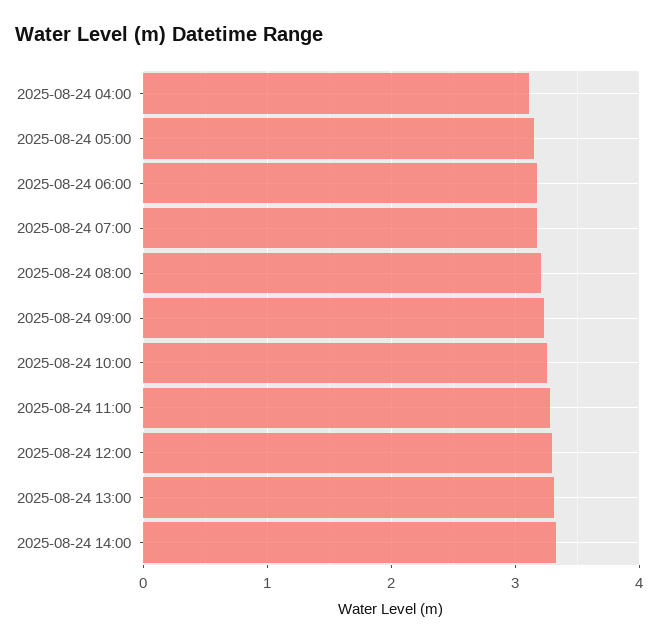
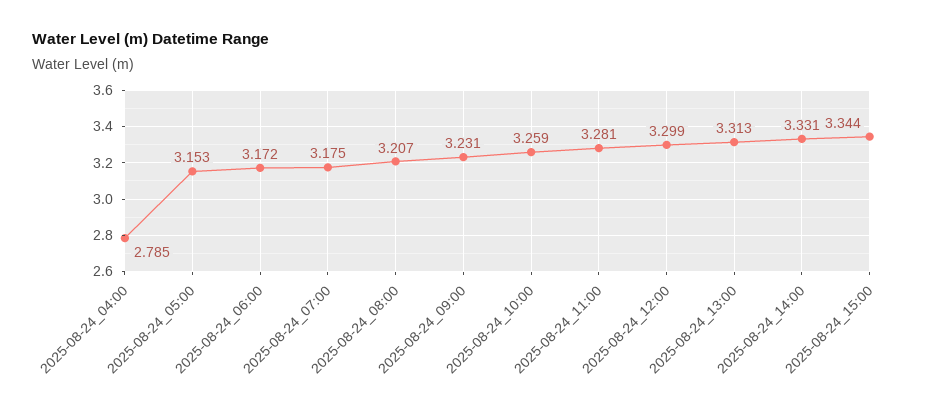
2025-08-24 04:00: 3.1 -> 2.785
2025-08-24_15:00: none -> 3.344

